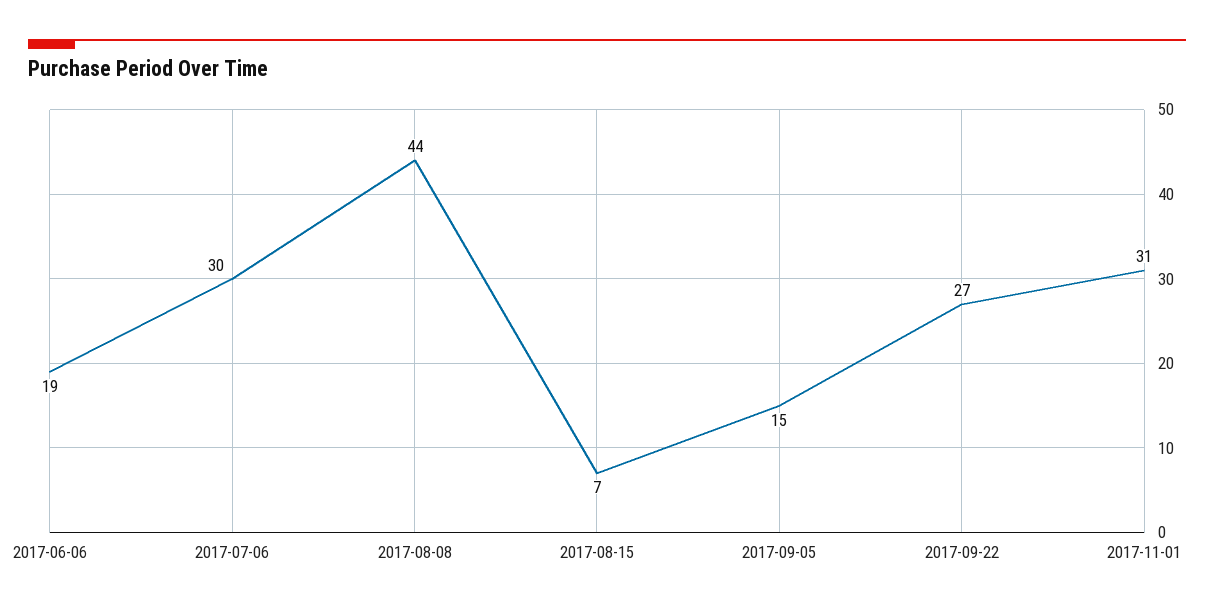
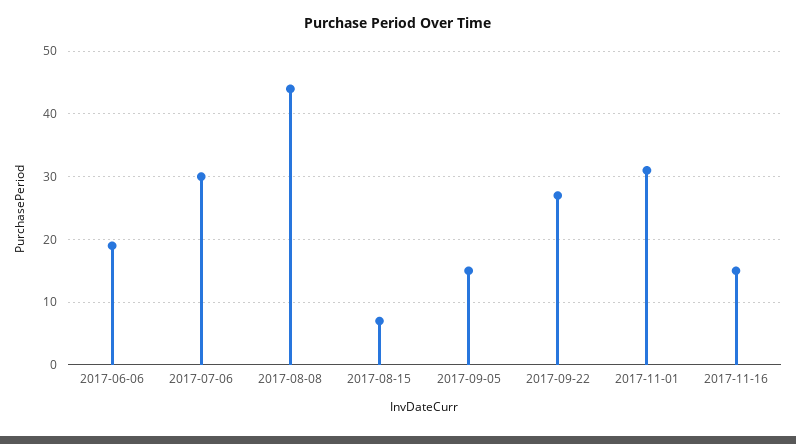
2017-11-16: none -> 15

